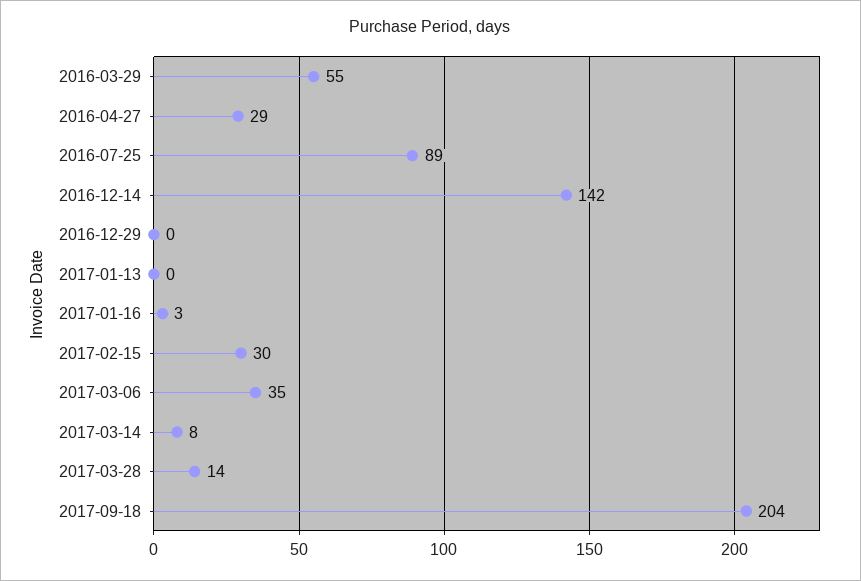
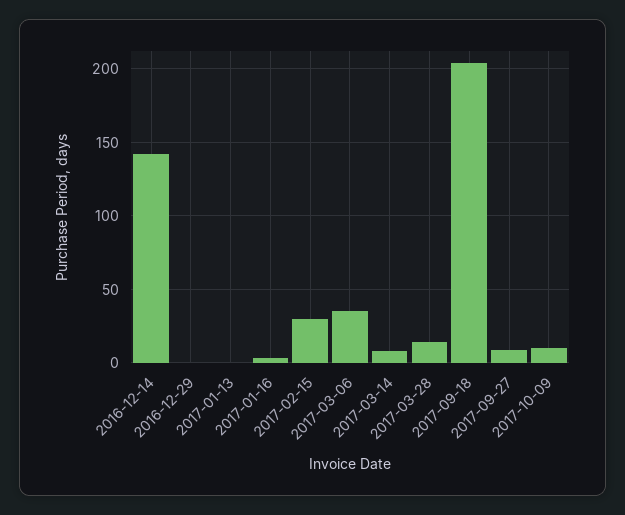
2016-03-29: 55 -> none
2016-04-27: 29 -> none
2016-07-25: 89 -> none
2017-09-27: none -> 10
2017-10-09: none -> 10

